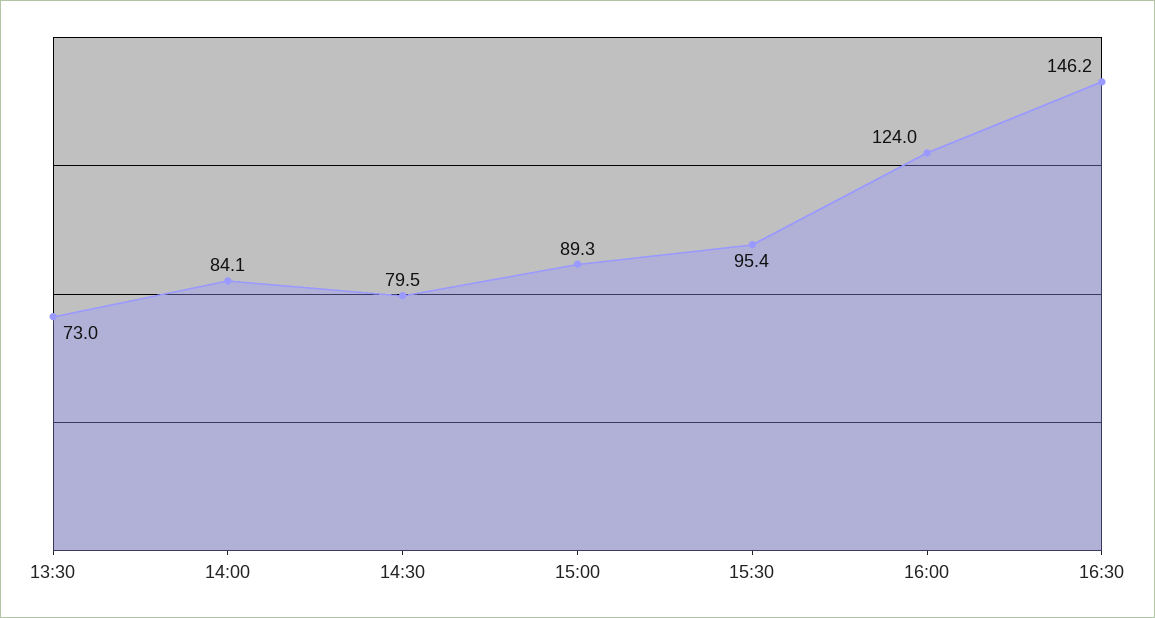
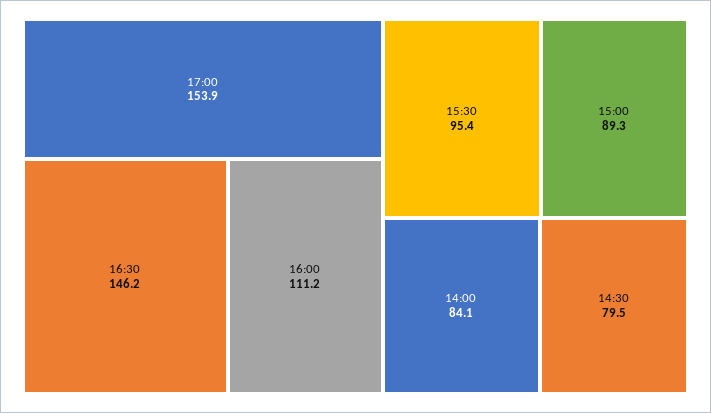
13:30: 73 -> none
16:00: 124 -> 111.2
17:00: none -> 153.9

